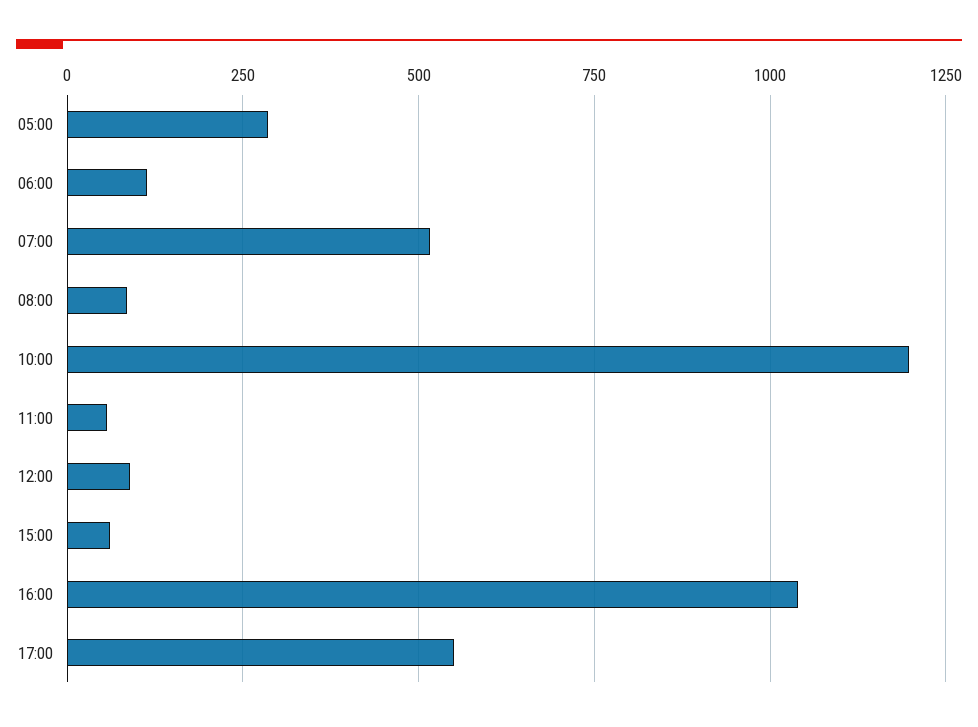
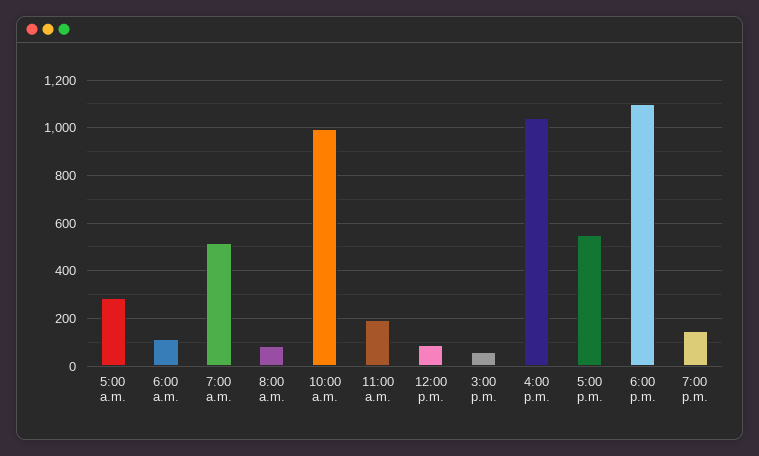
10:00: 1200 -> 1000
11:00: 50 -> 200
6:00 p.m.: none -> 1100
7:00 p.m.: none -> 150

